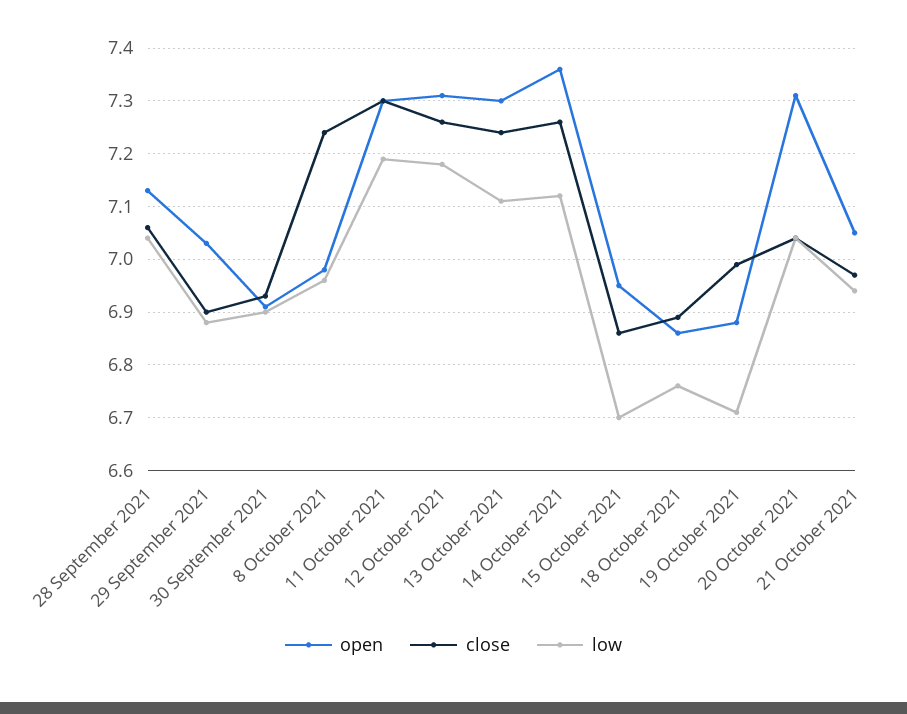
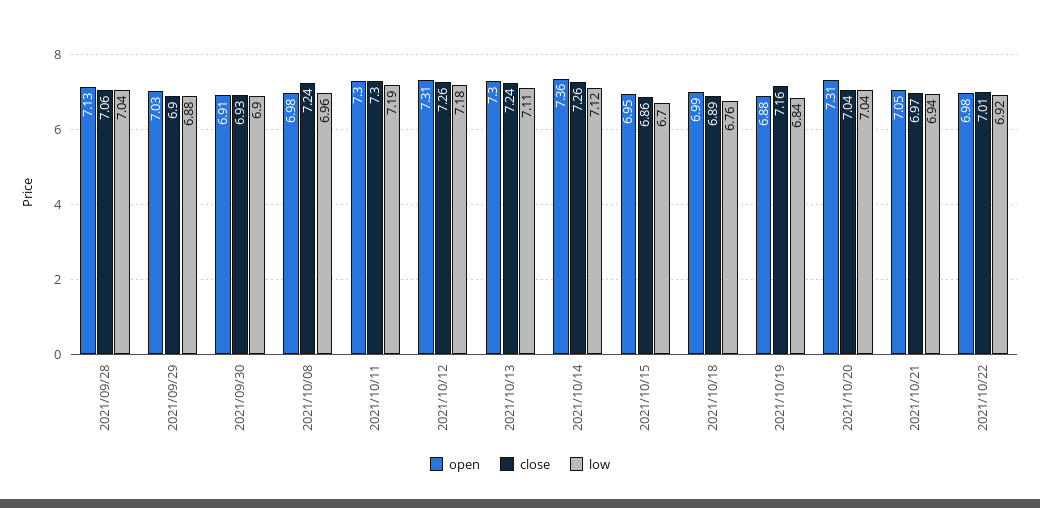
open, 18 October 2021: 6.85 -> 6.99
close, 19 October 2021: 7 -> 7.16
low, 19 October 2021: 6.7 -> 6.84
open, 2021/10/22: none -> 6.98
close, 2021/10/22: none -> 7.01
low, 2021/10/22: none -> 6.92

